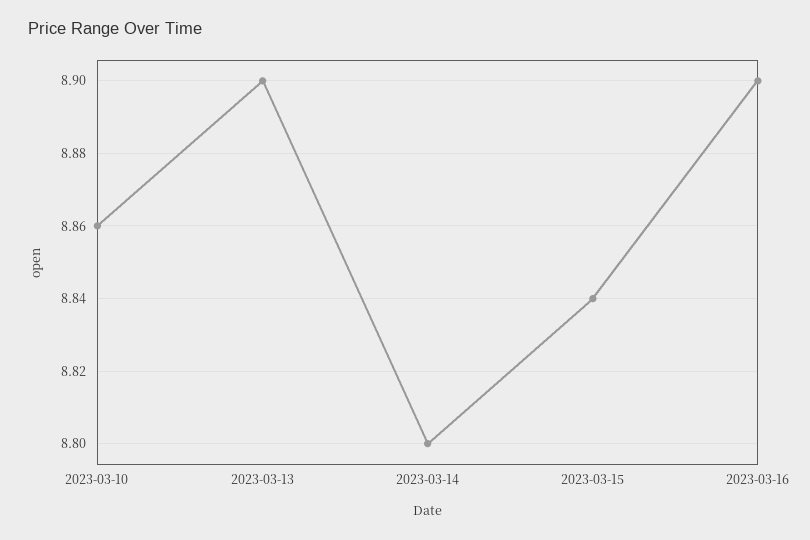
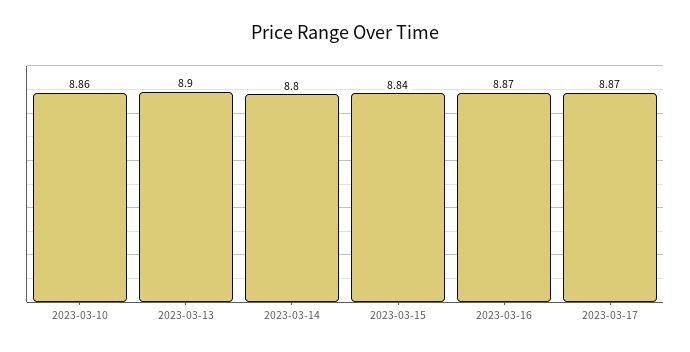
2023-03-16: 8.9 -> 8.87
2023-03-17: none -> 8.87

